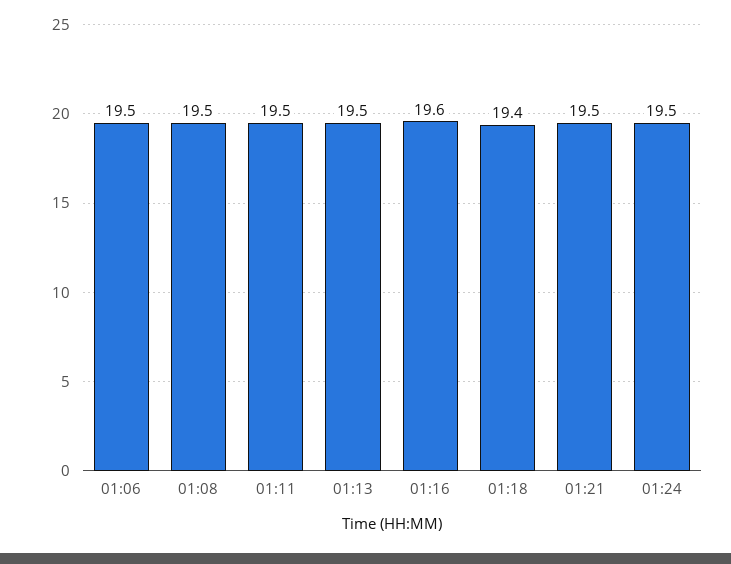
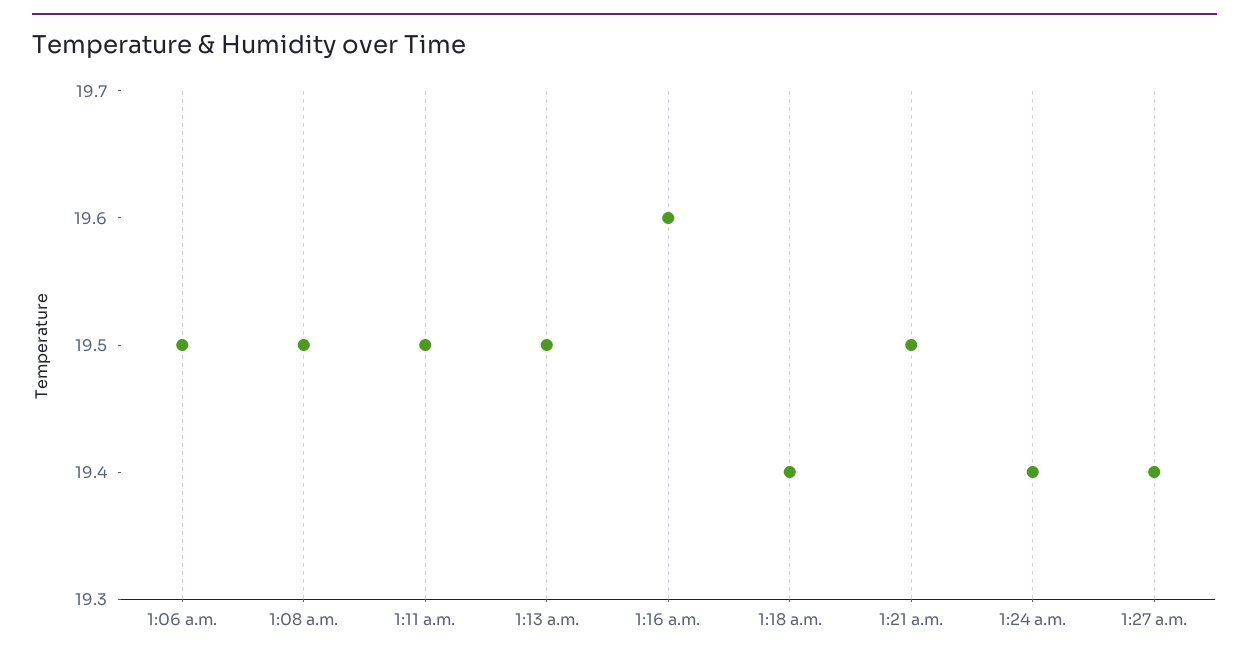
01:24: 19.5 -> 19.4
1:27 a.m.: none -> 19.4

